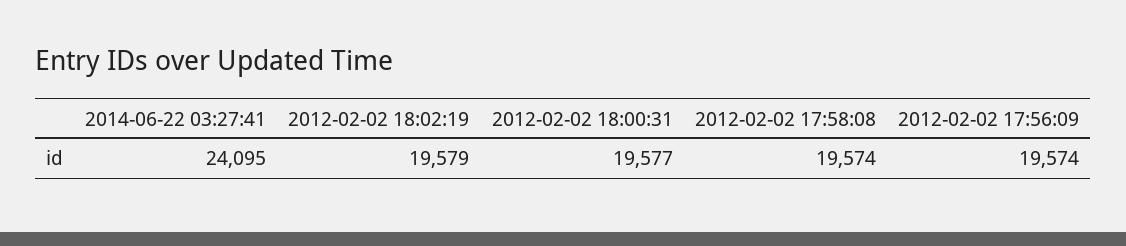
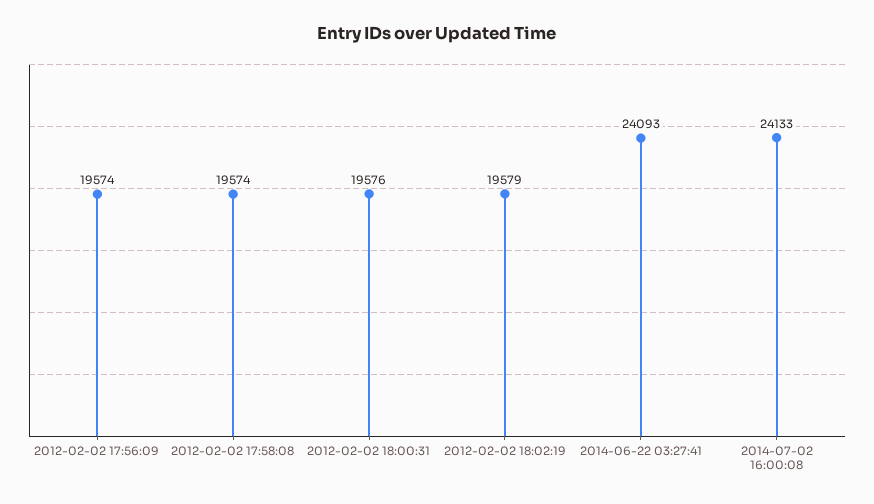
2014-06-22 03:27:41: 24095 -> 24093
2012-02-02 18:00:31: 19577 -> 19576
2014-07-02 16:00:08: none -> 24133

